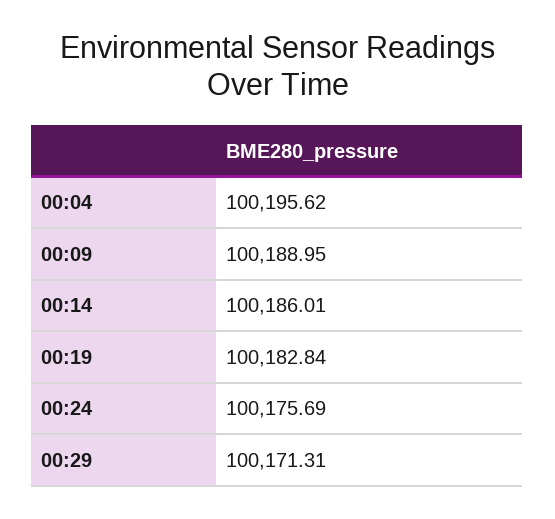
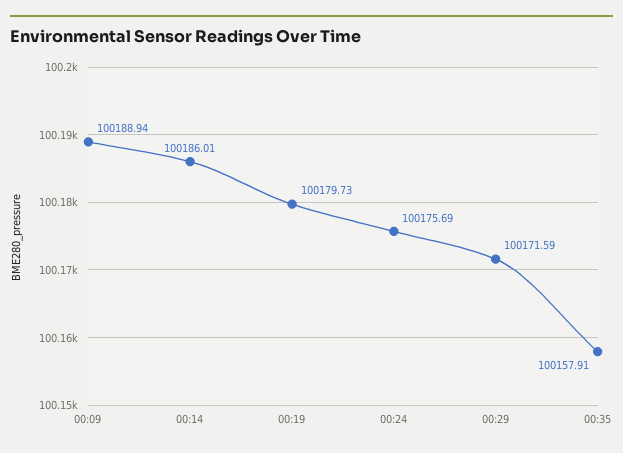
00:04: 100195.62 -> none
00:09: 100188.95 -> 100188.94
00:19: 100182.84 -> 100179.73
00:29: 100171.31 -> 100171.59
00:35: none -> 100157.91

